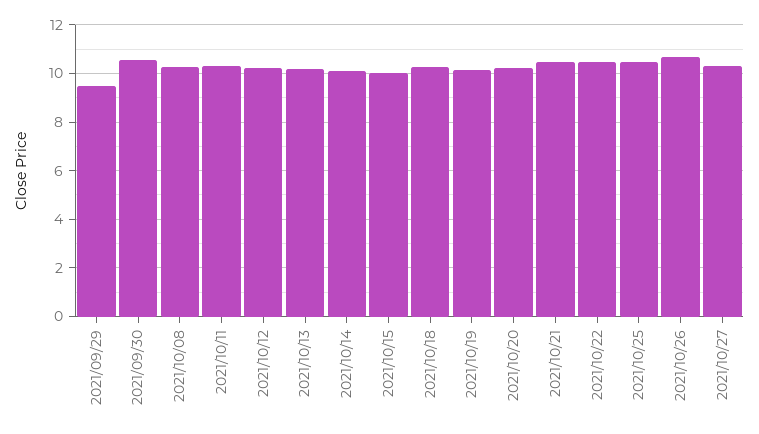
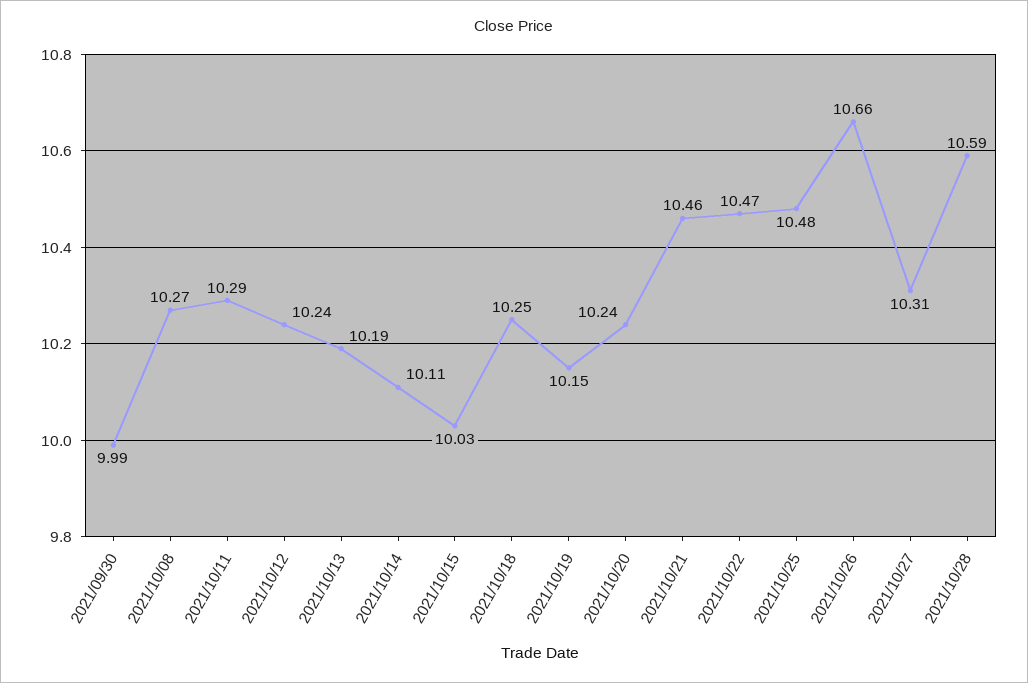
2021/09/29: 9.5 -> none
2021/09/30: 10.5 -> 9.99
2021/10/28: none -> 10.59

